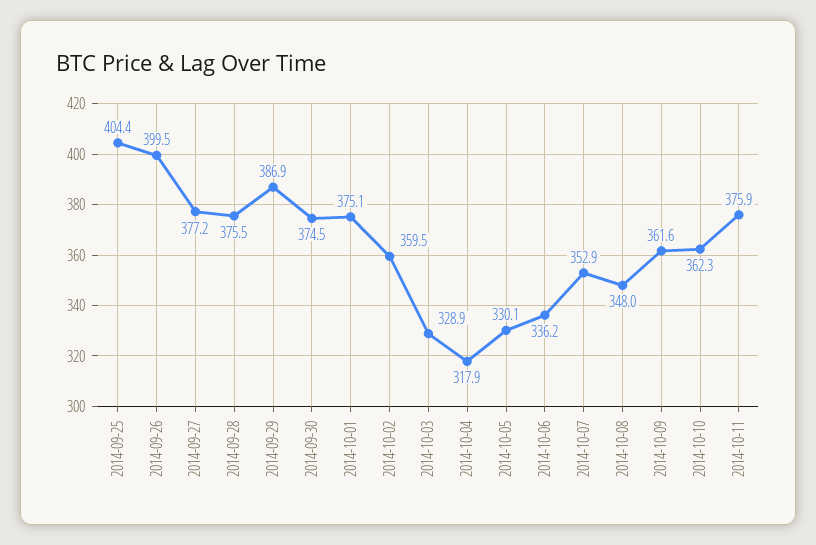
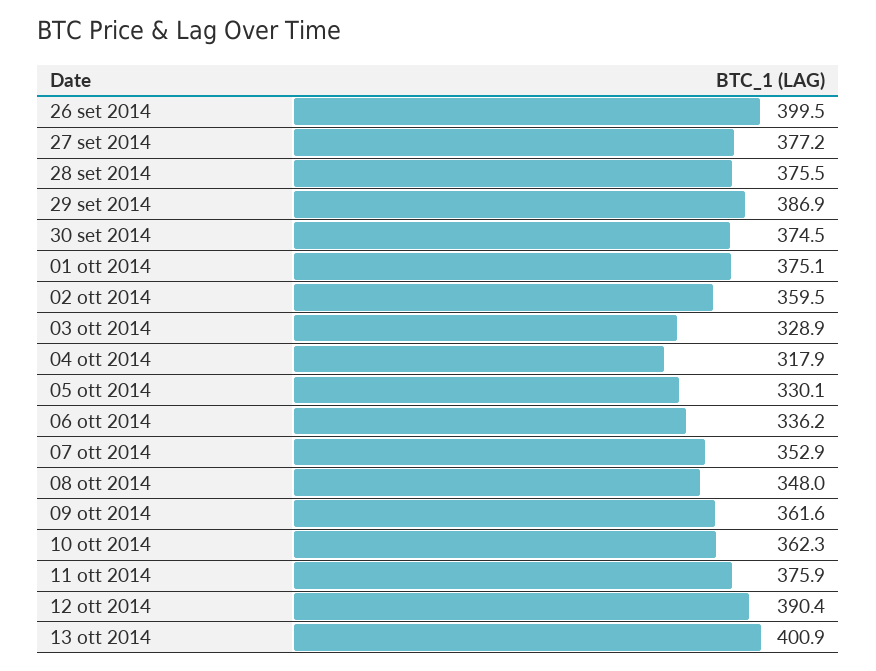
2014-09-25: 404.4 -> none
12 ott 2014: none -> 390.4
13 ott 2014: none -> 400.9

